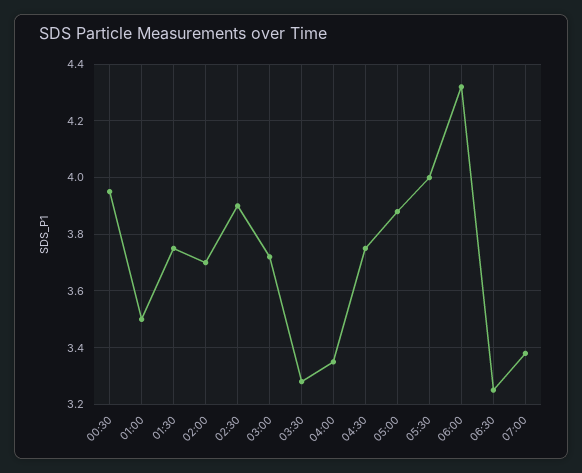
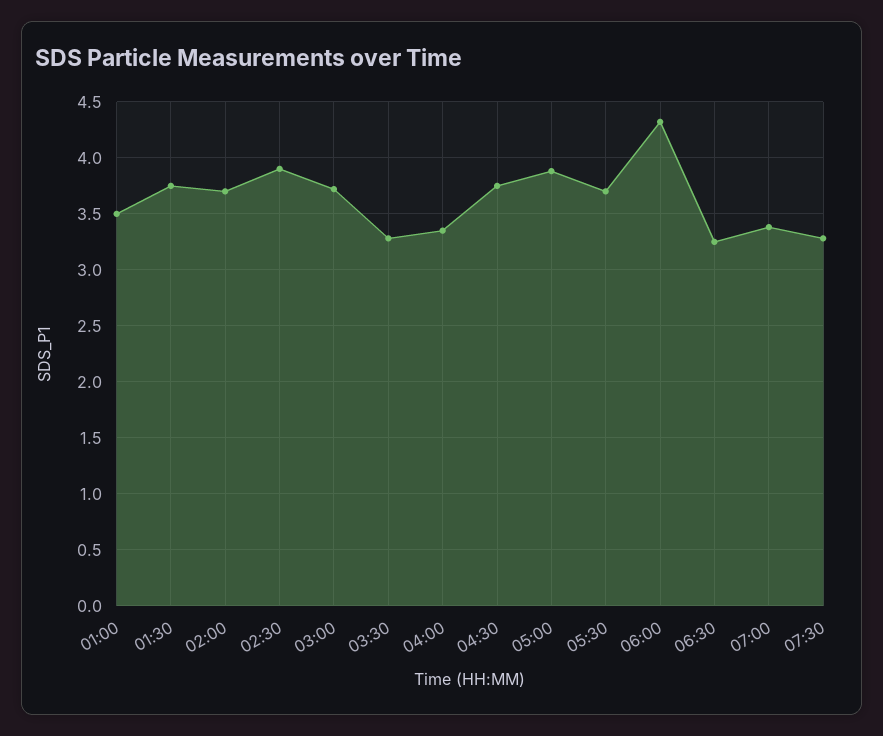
00:30: 3.95 -> none
05:30: 4 -> 3.7
07:30: none -> 3.3

